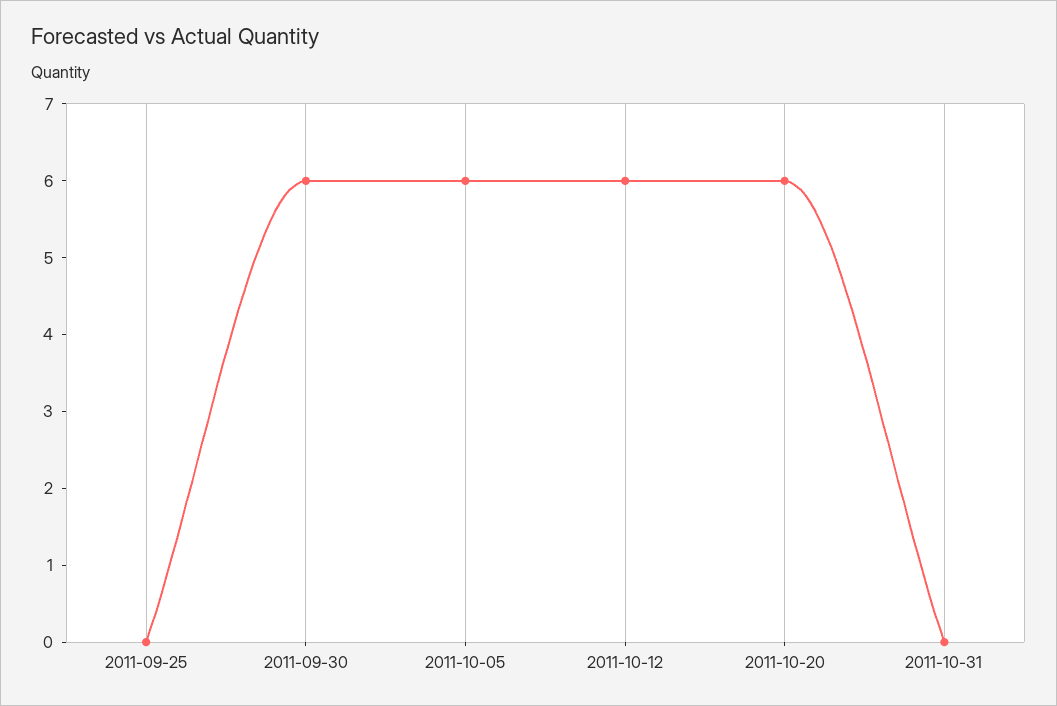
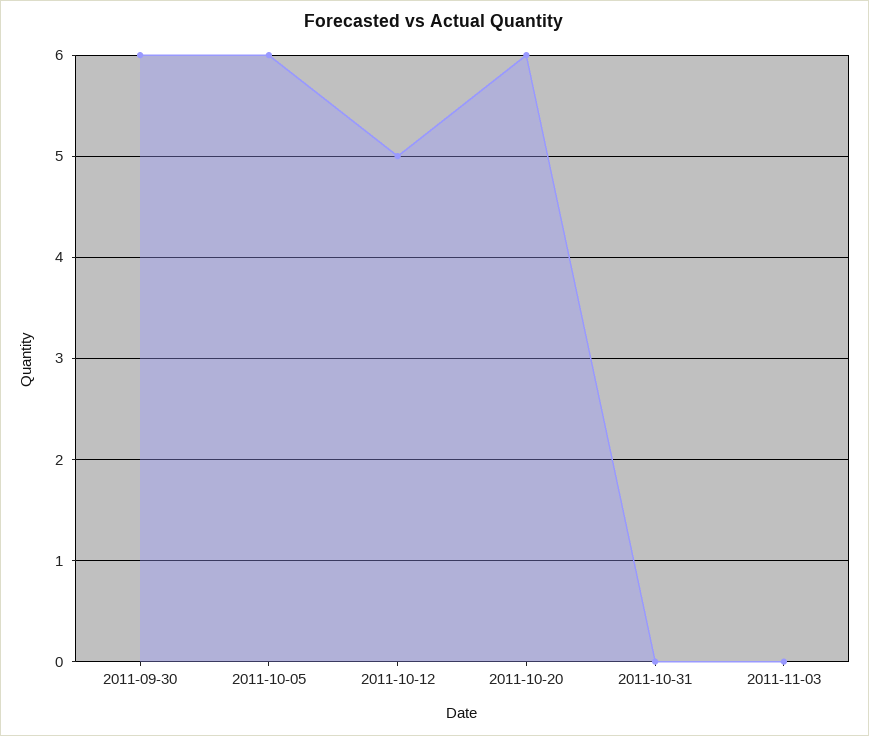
2011-09-25: 0 -> none
2011-10-12: 6 -> 5
2011-11-03: none -> 0

